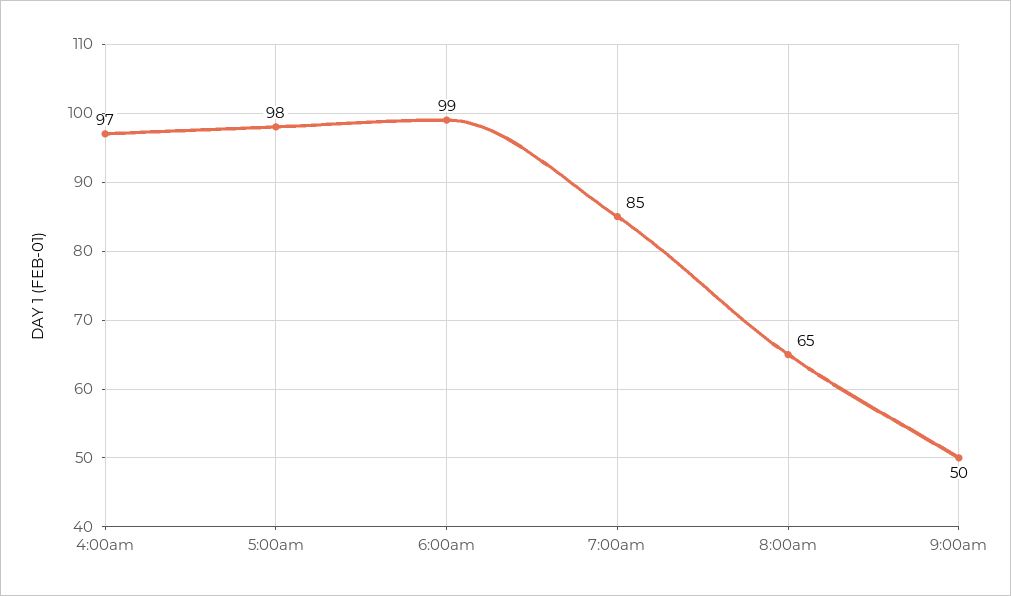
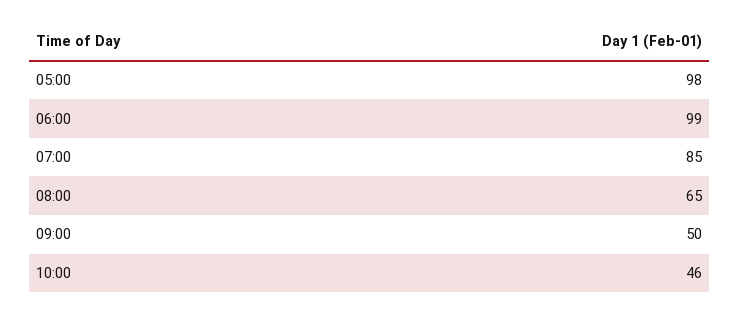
4:00am: 97 -> none
10:00: none -> 46

